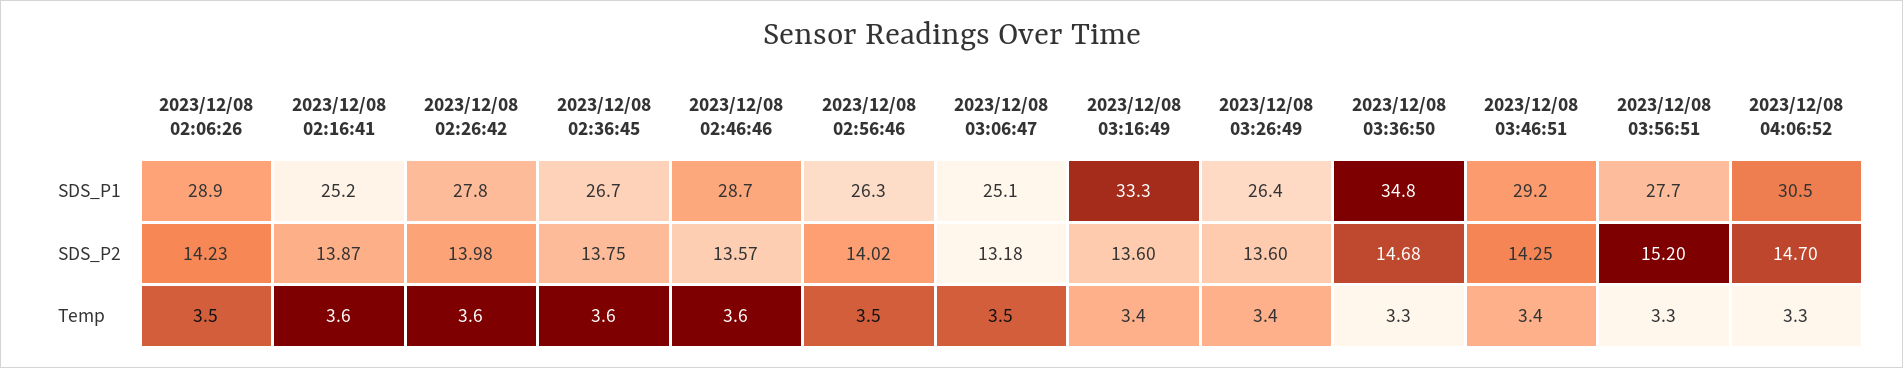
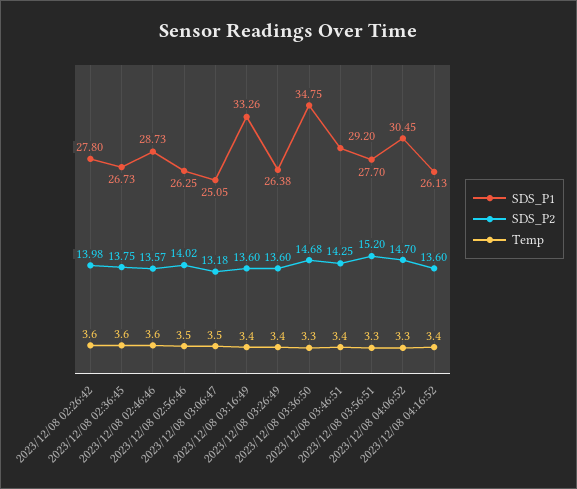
SDS_P1, 2023/12/08 02:06:26: 28.9 -> none
SDS_P1, 2023/12/08 02:16:41: 25.2 -> none
SDS_P2, 2023/12/08 02:06:26: 14.23 -> none
SDS_P2, 2023/12/08 02:16:41: 13.87 -> none
Temp, 2023/12/08 02:06:26: 3.5 -> none
Temp, 2023/12/08 02:16:41: 3.6 -> none
SDS_P1, 2023/12/08 04:16:52: none -> 26.13
SDS_P2, 2023/12/08 04:16:52: none -> 13.6
Temp, 2023/12/08 04:16:52: none -> 3.4

